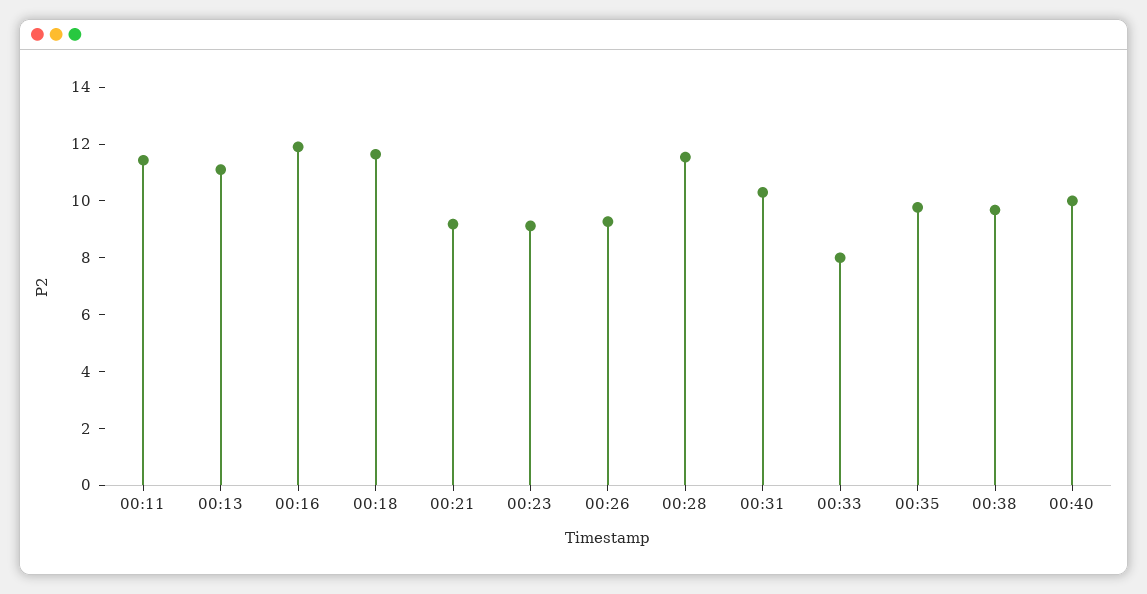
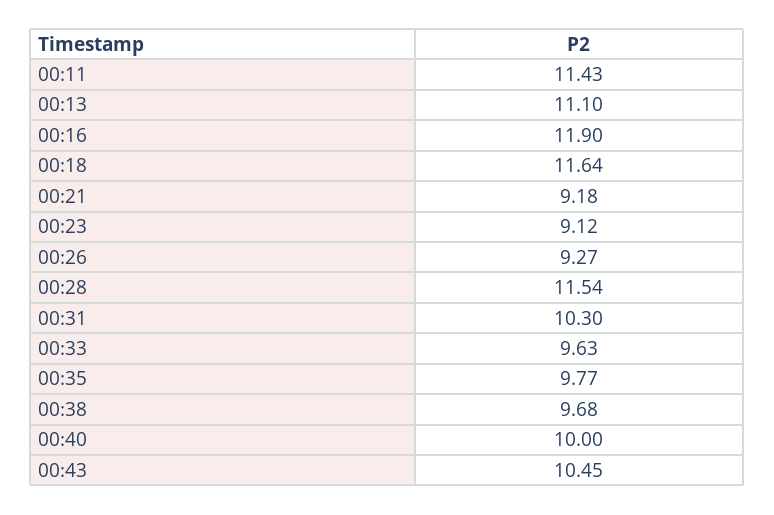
00:33: 8 -> 9.63
00:43: none -> 10.45

